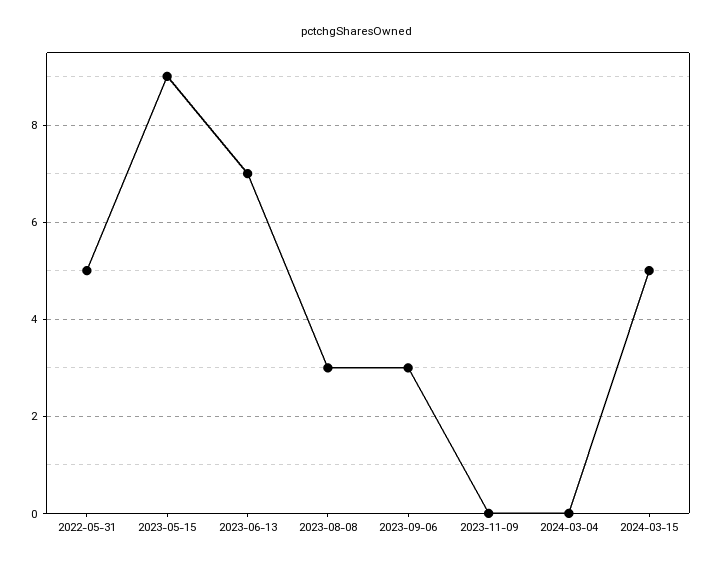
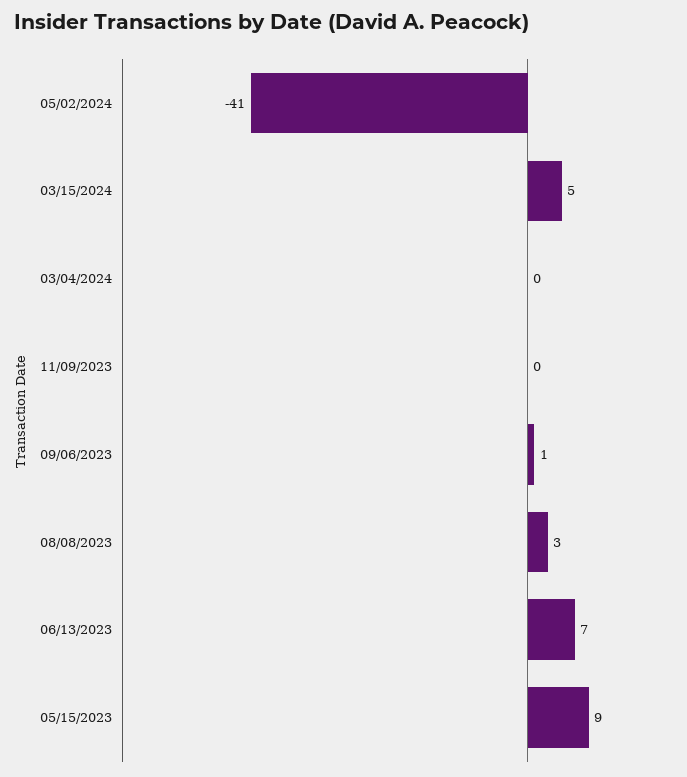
2022-05-31: 5 -> none
2023-09-06: 3 -> 1
05/02/2024: none -> -41

